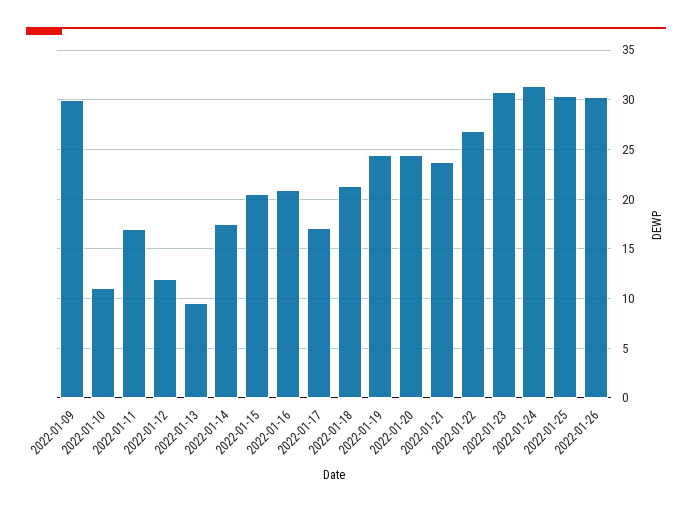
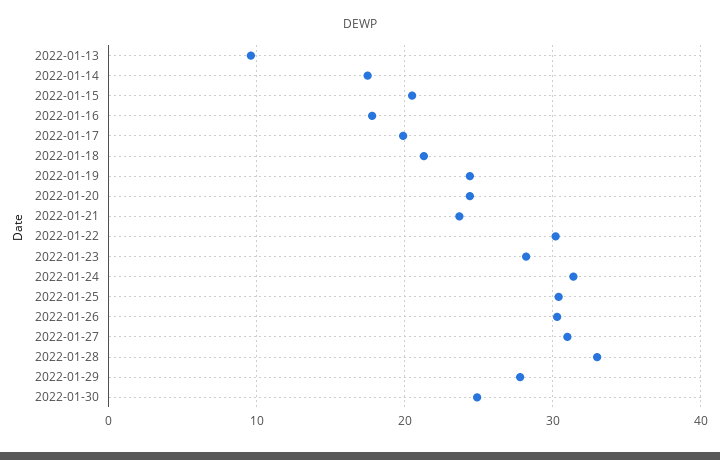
2022-01-09: 30 -> none
2022-01-10: 11 -> none
2022-01-11: 17 -> none
2022-01-12: 12 -> none
2022-01-16: 21 -> 18
2022-01-17: 17 -> 20
2022-01-22: 27 -> 30
2022-01-23: 31 -> 28
2022-01-27: none -> 31
2022-01-28: none -> 33
2022-01-29: none -> 28
2022-01-30: none -> 25

